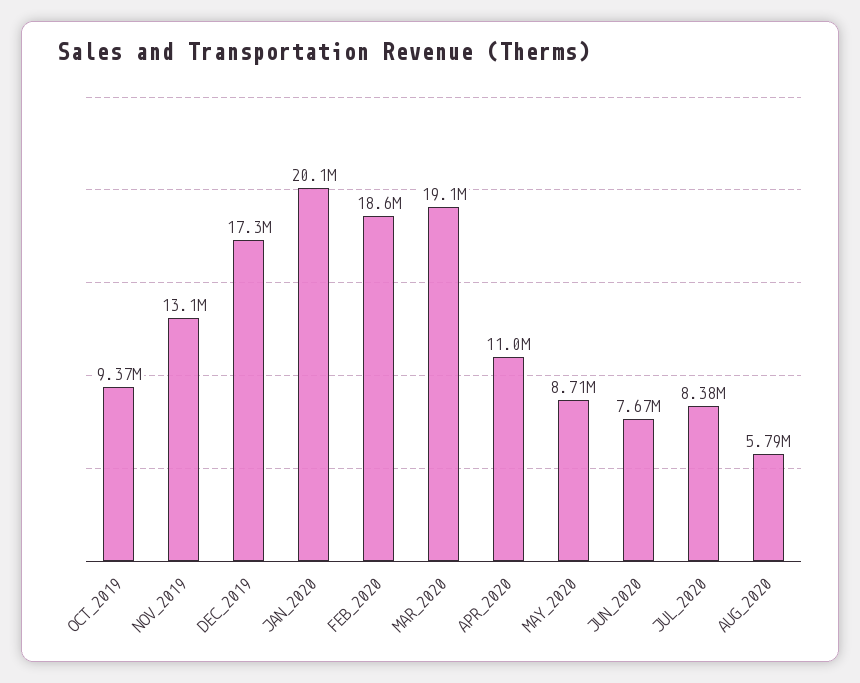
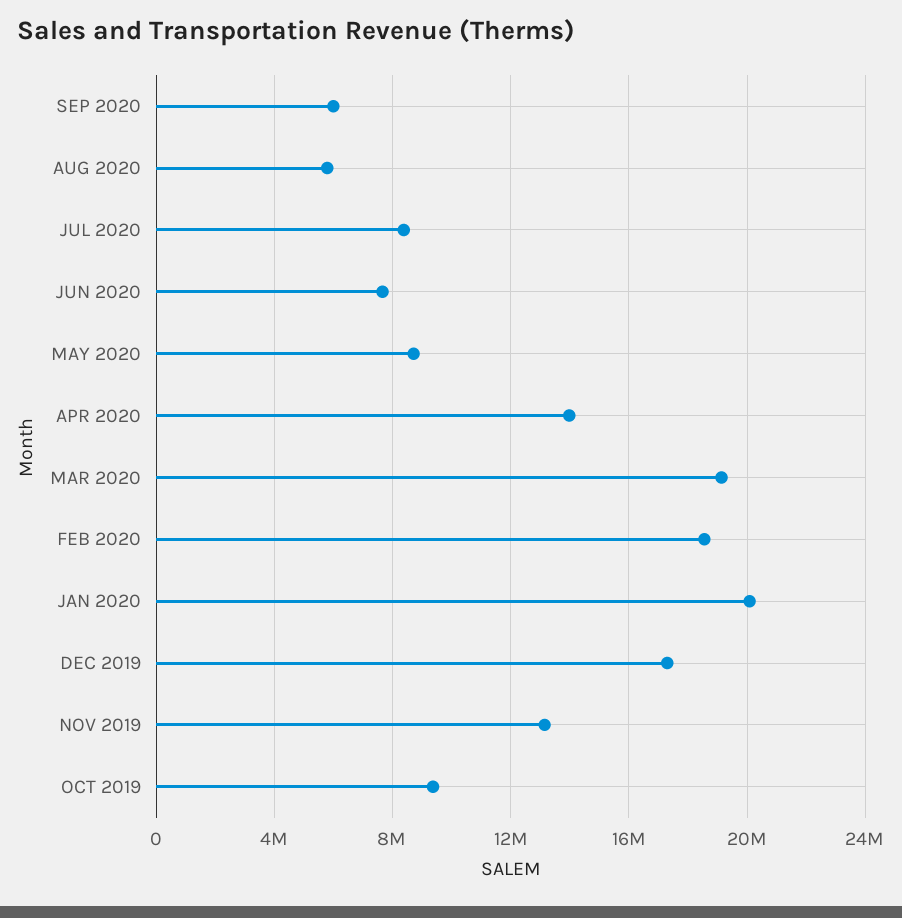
APR_2020: 11000000 -> 14000000
SEP 2020: none -> 6000000

